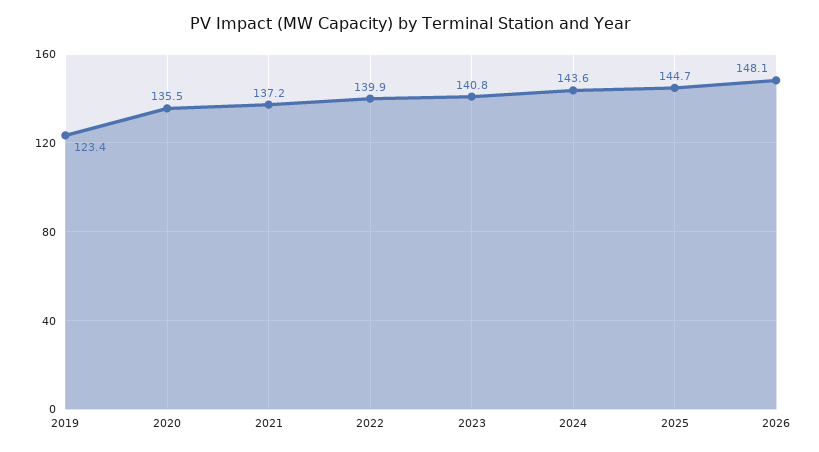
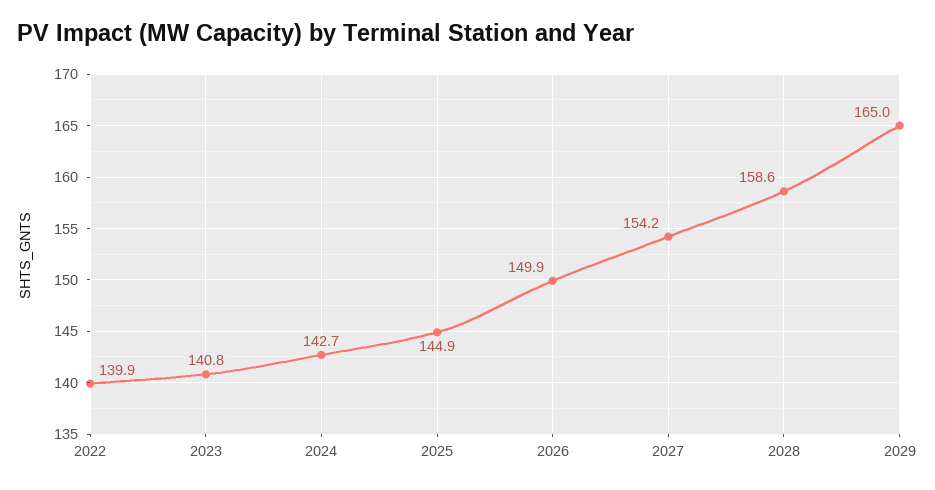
2019: 123.4 -> none
2020: 135.5 -> none
2021: 137.2 -> none
2024: 143.6 -> 142.7
2025: 144.7 -> 144.9
2026: 148.1 -> 149.9
2027: none -> 154.2
2028: none -> 158.6
2029: none -> 165

